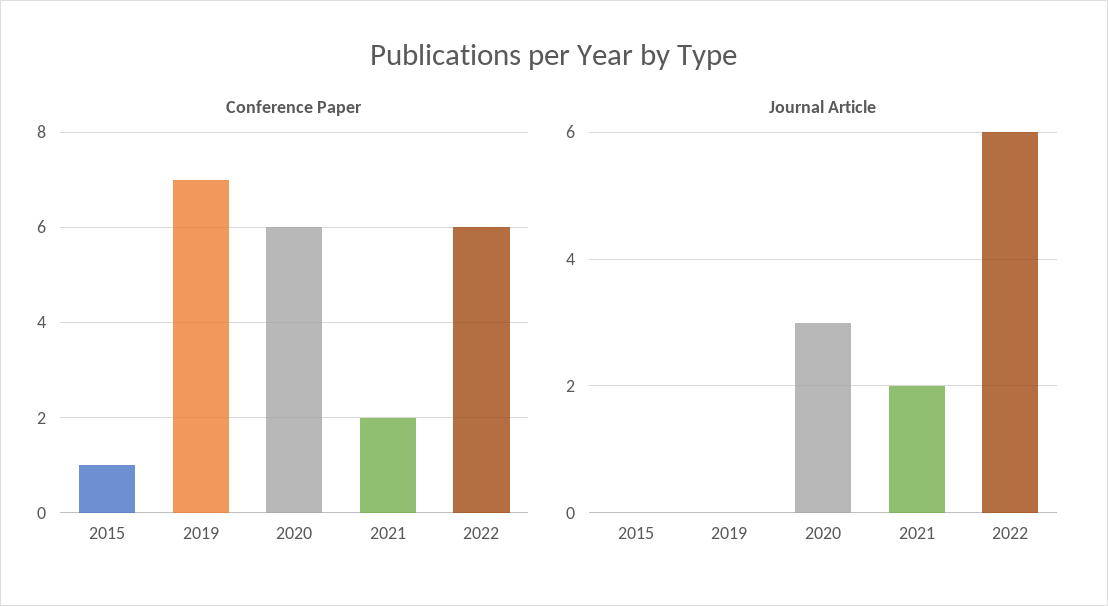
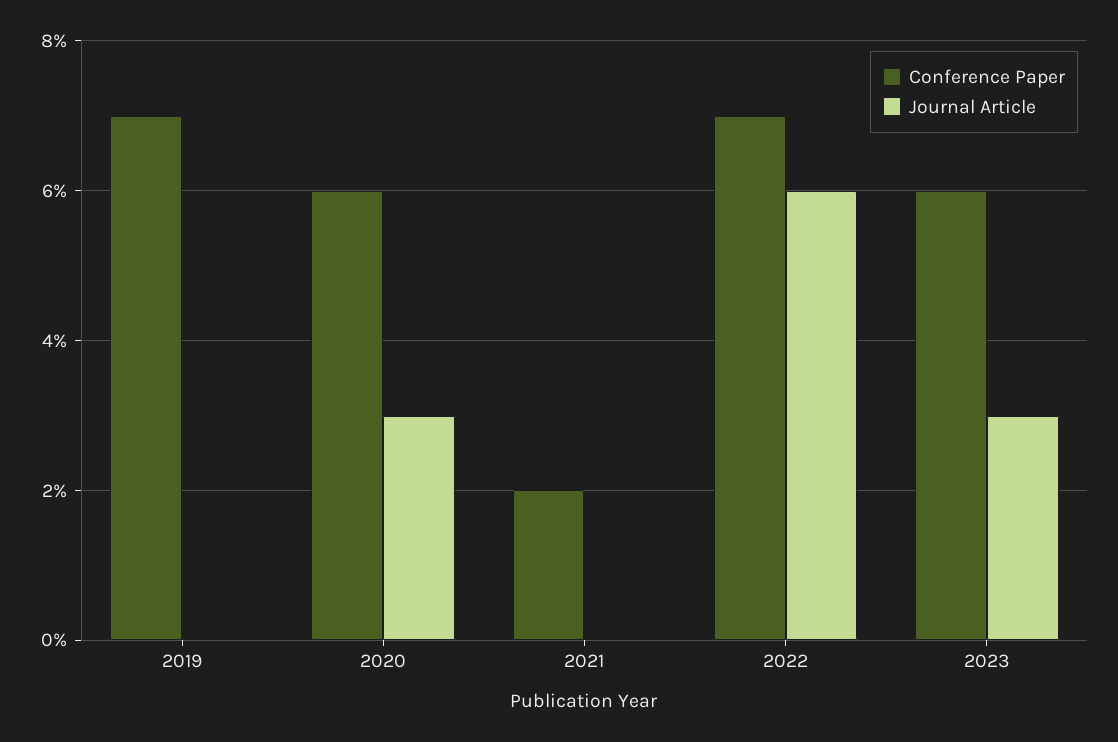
Conference Paper, 2015: 1 -> none
Conference Paper, 2022: 6 -> 7
Journal Article, 2015: 0 -> none
Journal Article, 2021: 2 -> 0
Conference Paper, 2023: none -> 6
Journal Article, 2023: none -> 3

